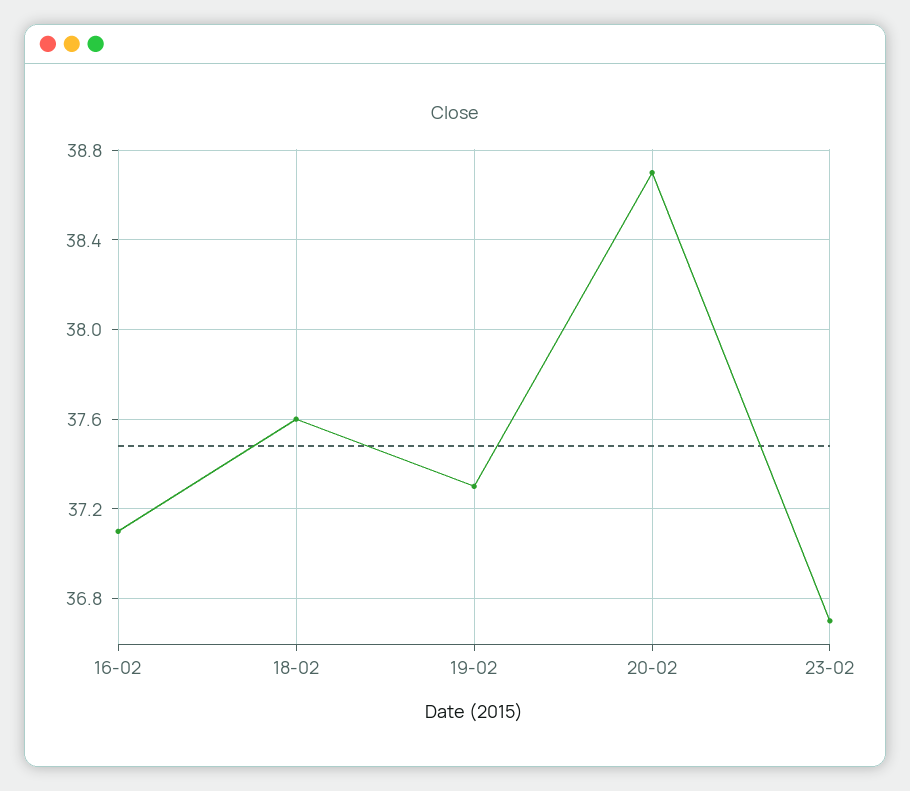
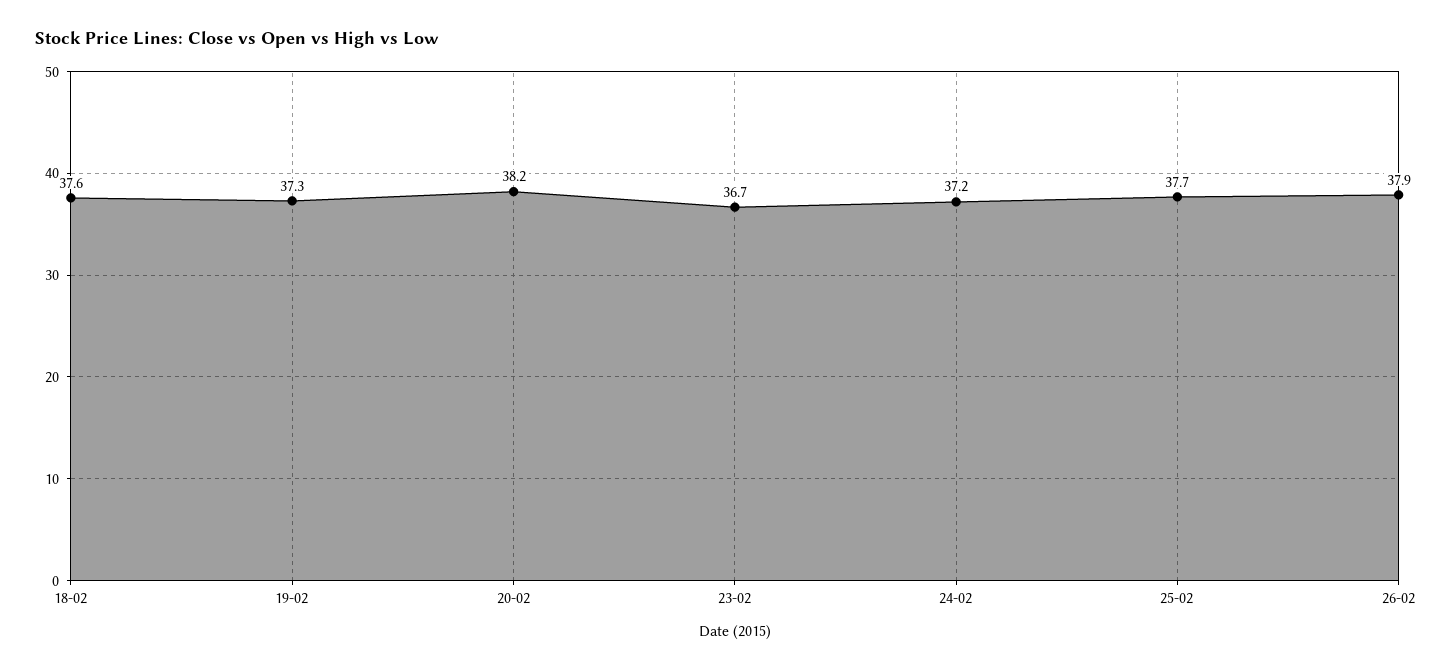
16-02: 37.1 -> none
20-02: 38.7 -> 38.2
24-02: none -> 37.2
25-02: none -> 37.7
26-02: none -> 37.9

